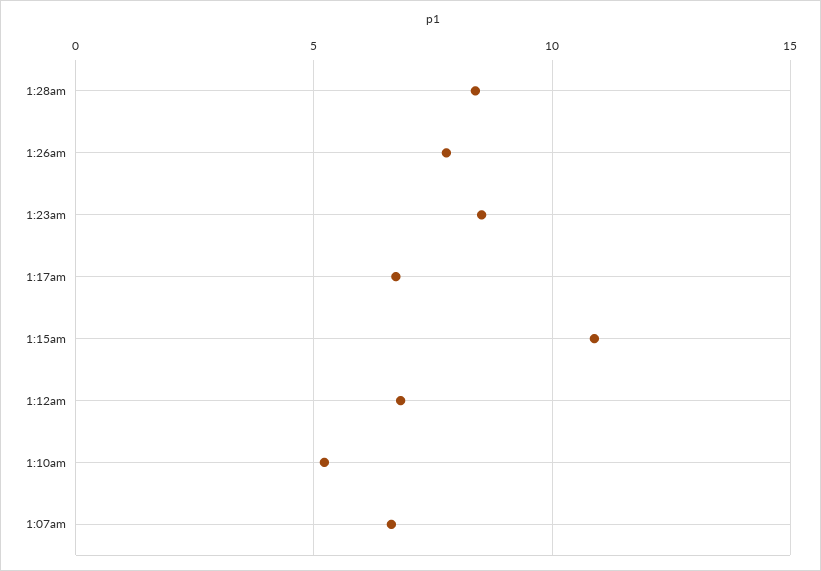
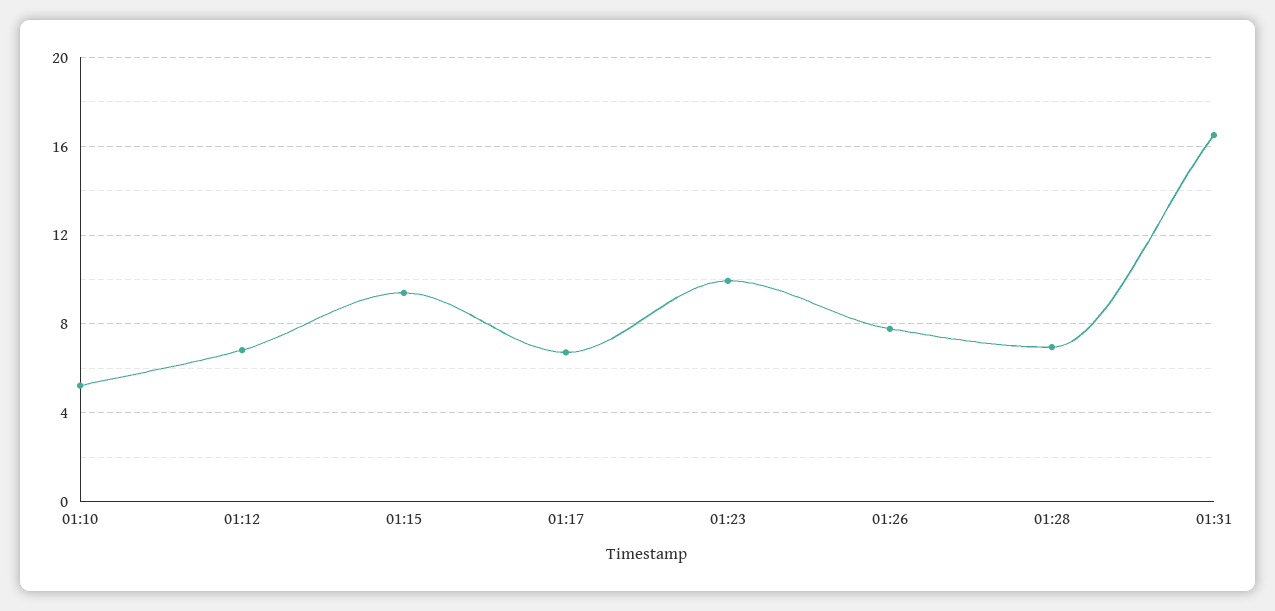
1:28am: 8.5 -> 7
1:23am: 8.5 -> 10
1:15am: 11 -> 9.5
1:07am: 6.5 -> none
01:31: none -> 16.5

